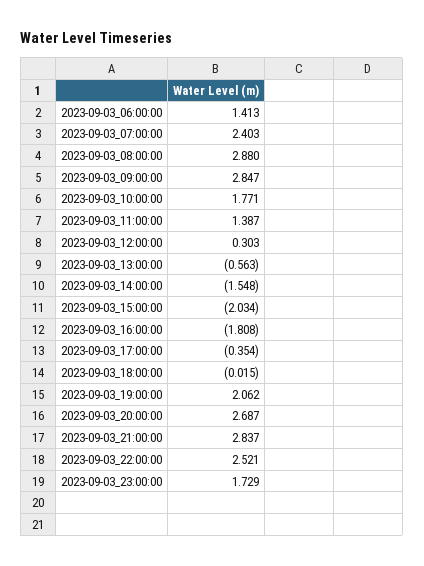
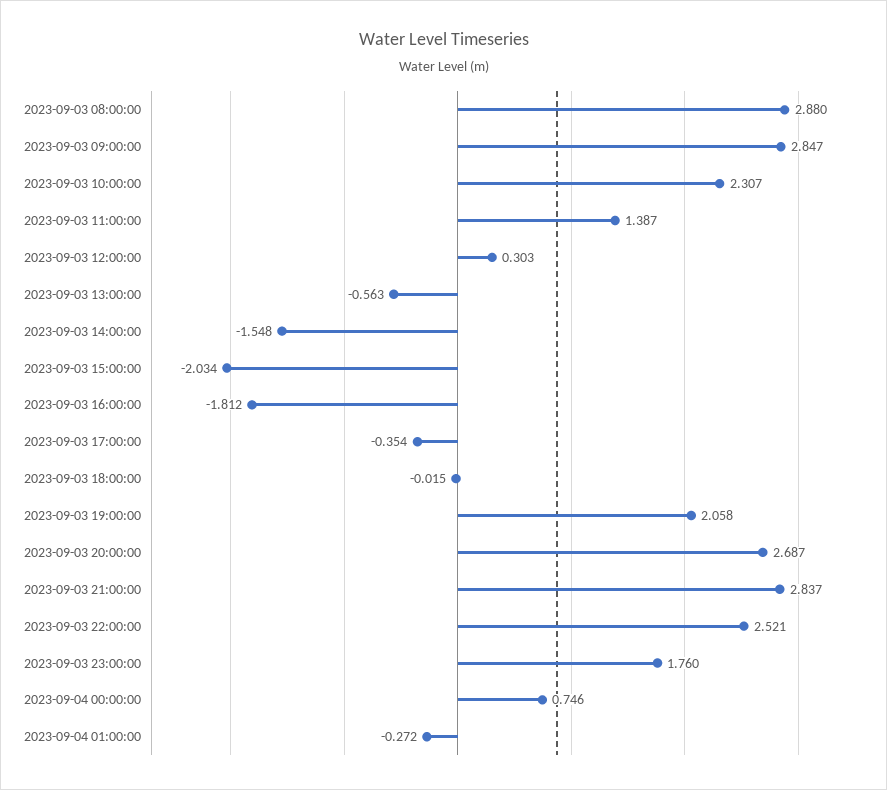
2023-09-03_06:00:00: 1.413 -> none
2023-09-03_07:00:00: 2.403 -> none
2023-09-03_10:00:00: 1.771 -> 2.307
2023-09-03_16:00:00: -1.808 -> -1.812
2023-09-03_19:00:00: 2.062 -> 2.058
2023-09-03_23:00:00: 1.729 -> 1.76
2023-09-04 00:00:00: none -> 0.746
2023-09-04 01:00:00: none -> -0.272

